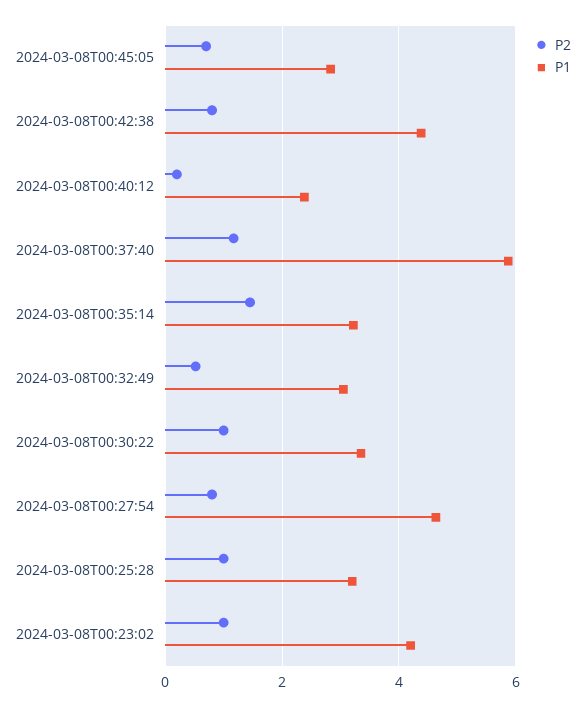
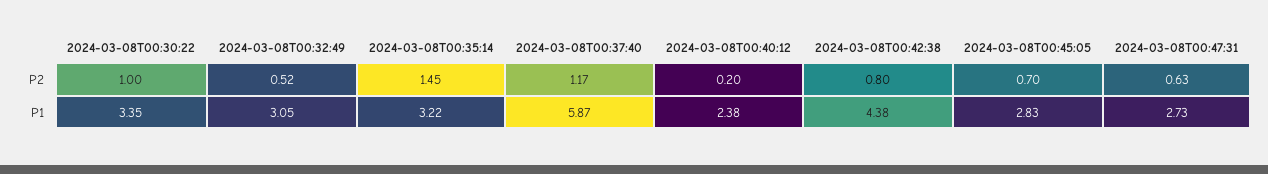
P2, 2024-03-08T00:27:54: 0.8 -> none
P1, 2024-03-08T00:27:54: 4.6 -> none
P2, 2024-03-08T00:25:28: 1 -> none
P1, 2024-03-08T00:25:28: 3.2 -> none
P2, 2024-03-08T00:23:02: 1 -> none
P1, 2024-03-08T00:23:02: 4.2 -> none
P2, 2024-03-08T00:47:31: none -> 0.63
P1, 2024-03-08T00:47:31: none -> 2.73

